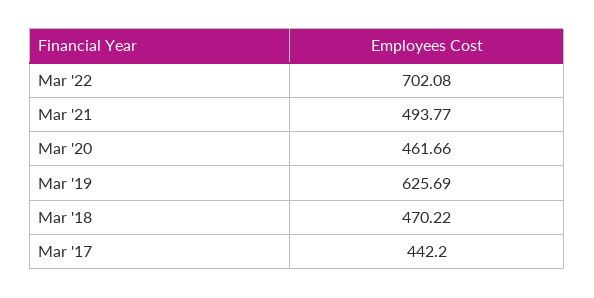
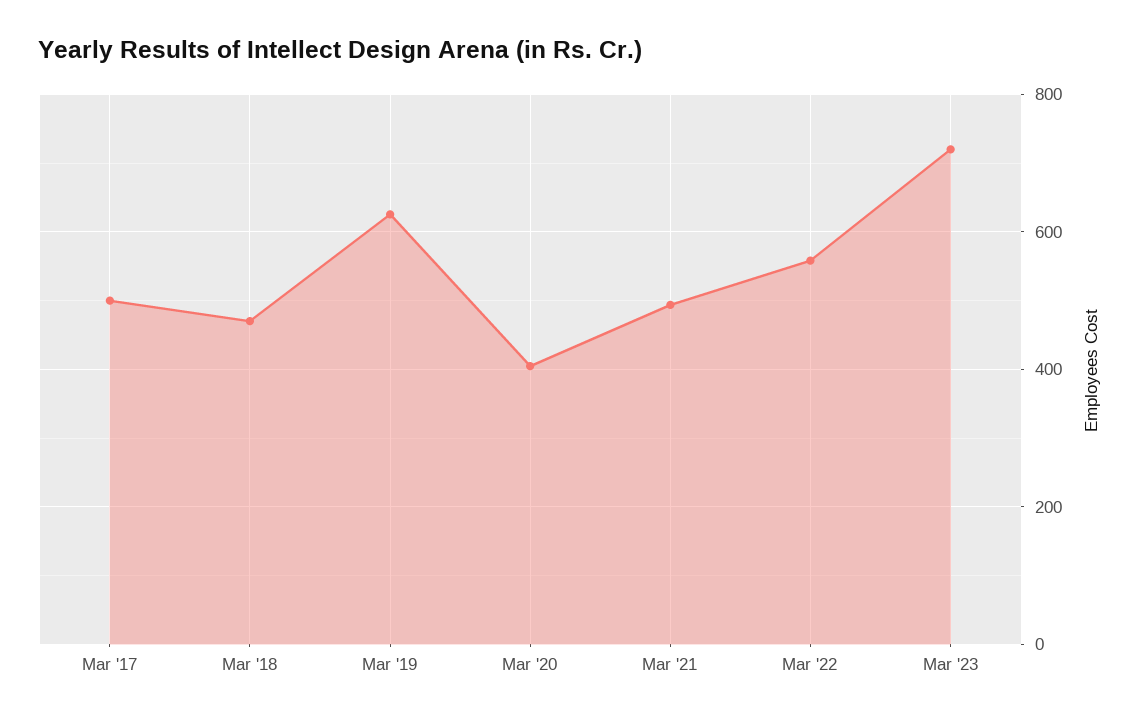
Mar '22: 702.08 -> 560
Mar '20: 461.66 -> 400
Mar '17: 442.2 -> 500
Mar '23: none -> 720

